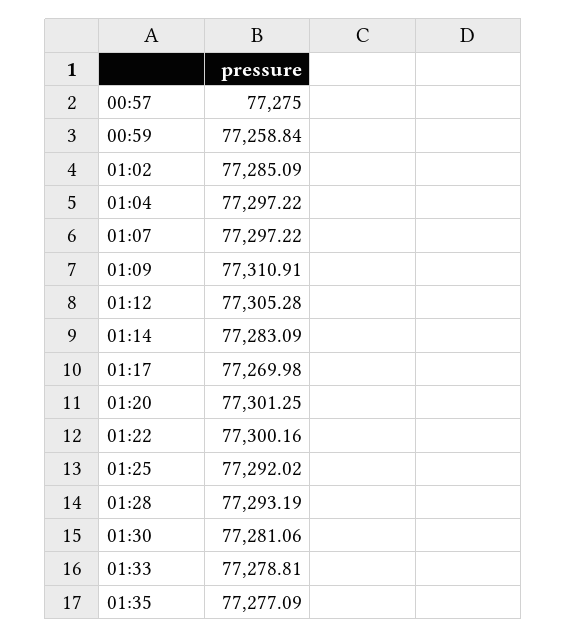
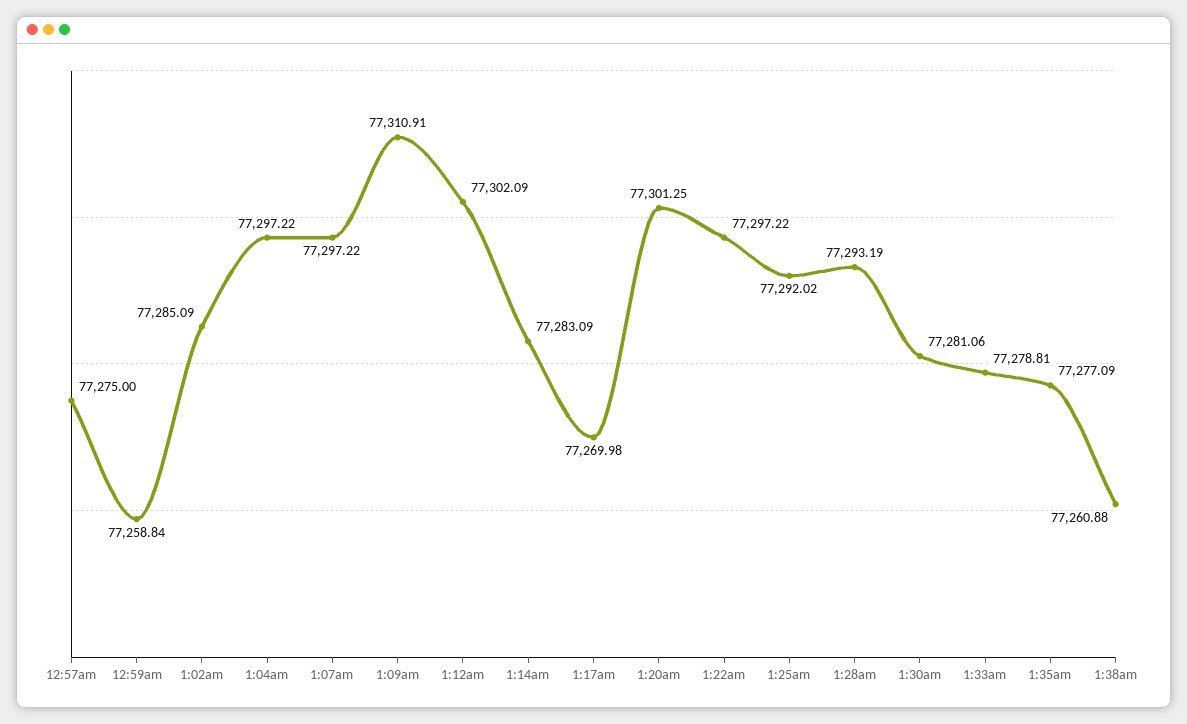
01:12: 77305.28 -> 77302.09
01:22: 77300.16 -> 77297.22
1:38am: none -> 77260.88

